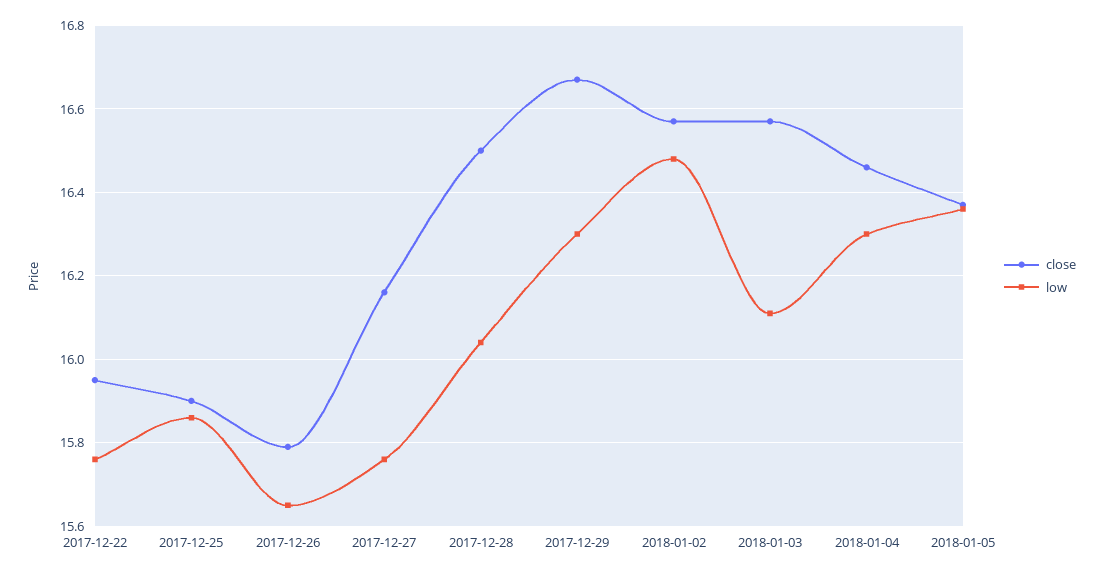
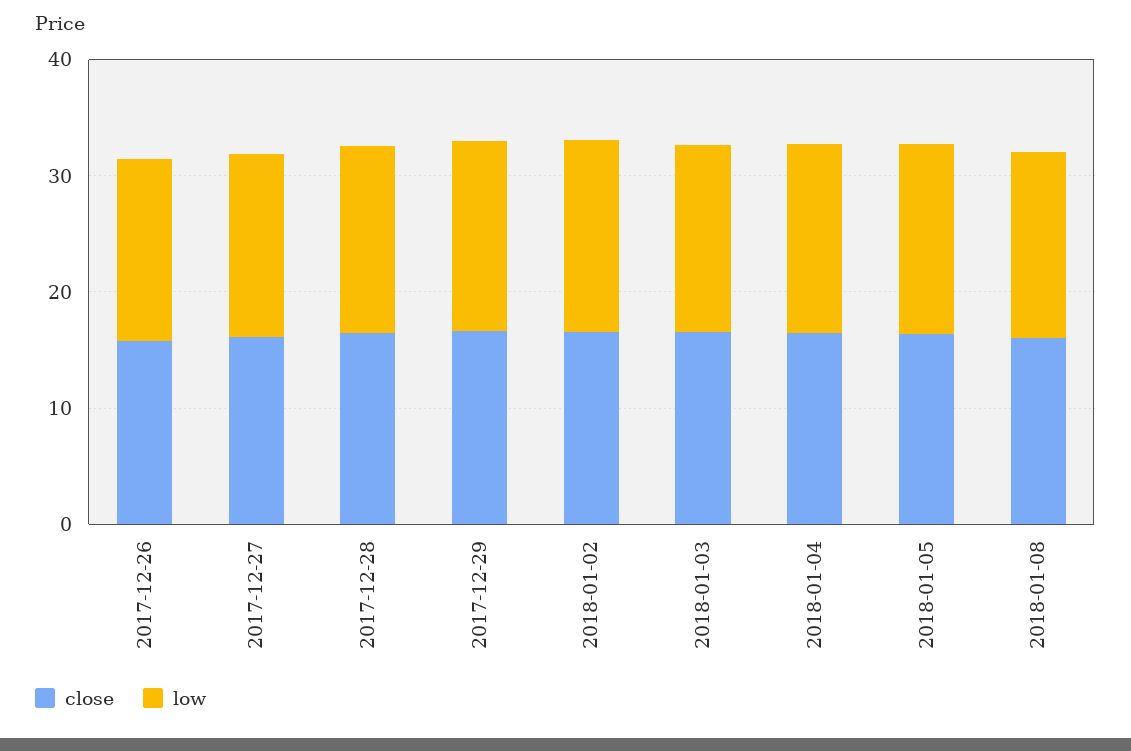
close, 2017-12-22: 15.95 -> none
low, 2017-12-22: 15.75 -> none
close, 2017-12-25: 15.9 -> none
low, 2017-12-25: 15.85 -> none
close, 2018-01-08: none -> 16
low, 2018-01-08: none -> 16

